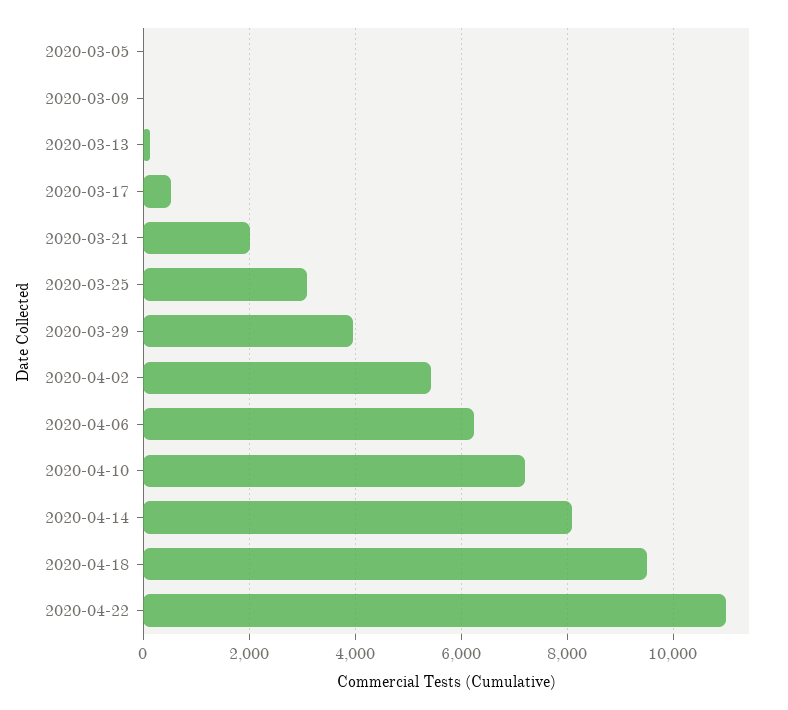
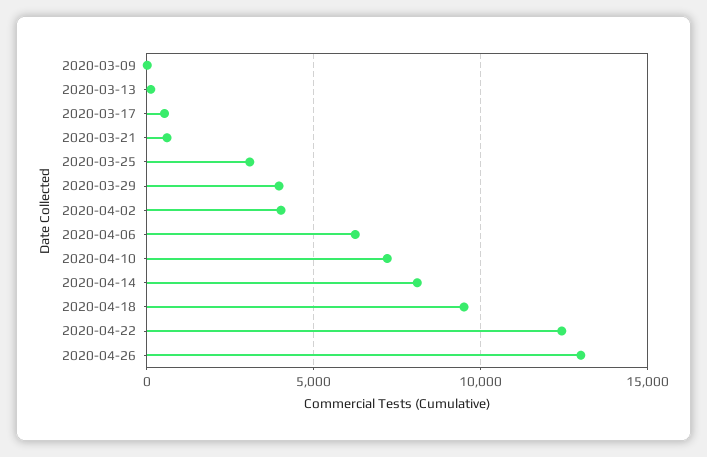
2020-03-05: 0 -> none
2020-03-21: 2000 -> 500
2020-04-02: 5400 -> 4000
2020-04-22: 11000 -> 12500
2020-04-26: none -> 13000

